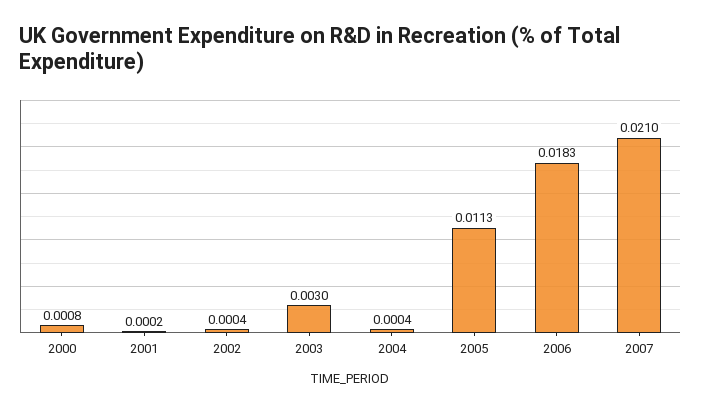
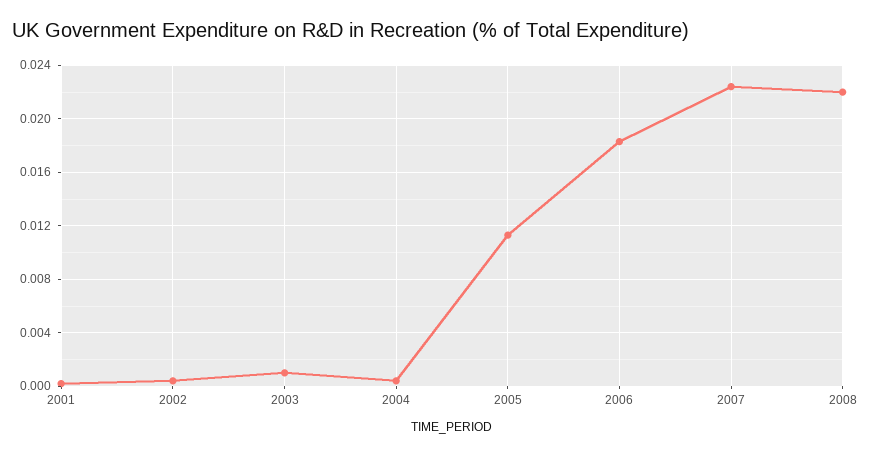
2000: 0.0008 -> none
2003: 0.003 -> 0.001
2007: 0.021 -> 0.0225
2008: none -> 0.022

